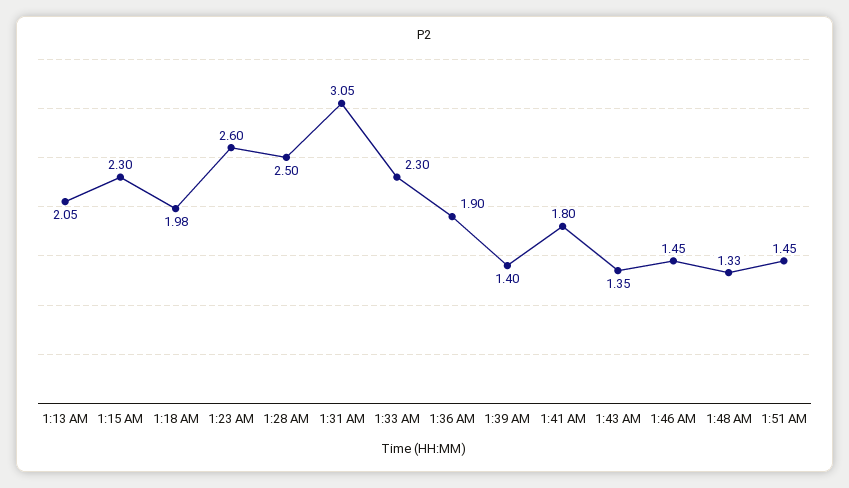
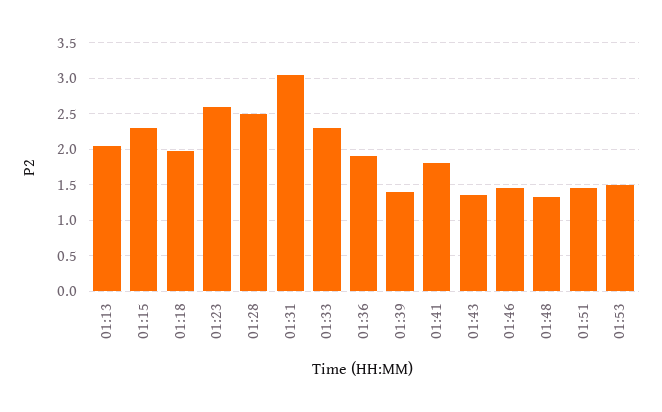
01:53: none -> 1.5

